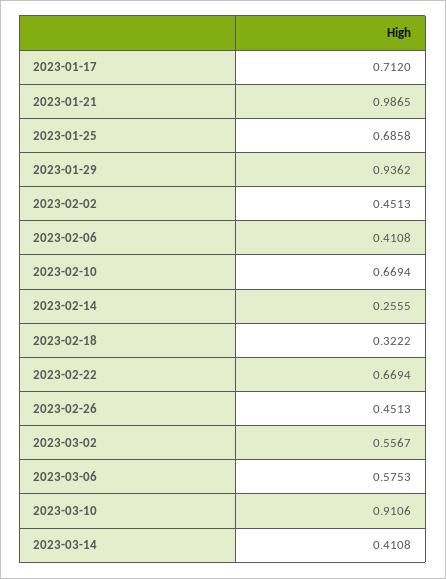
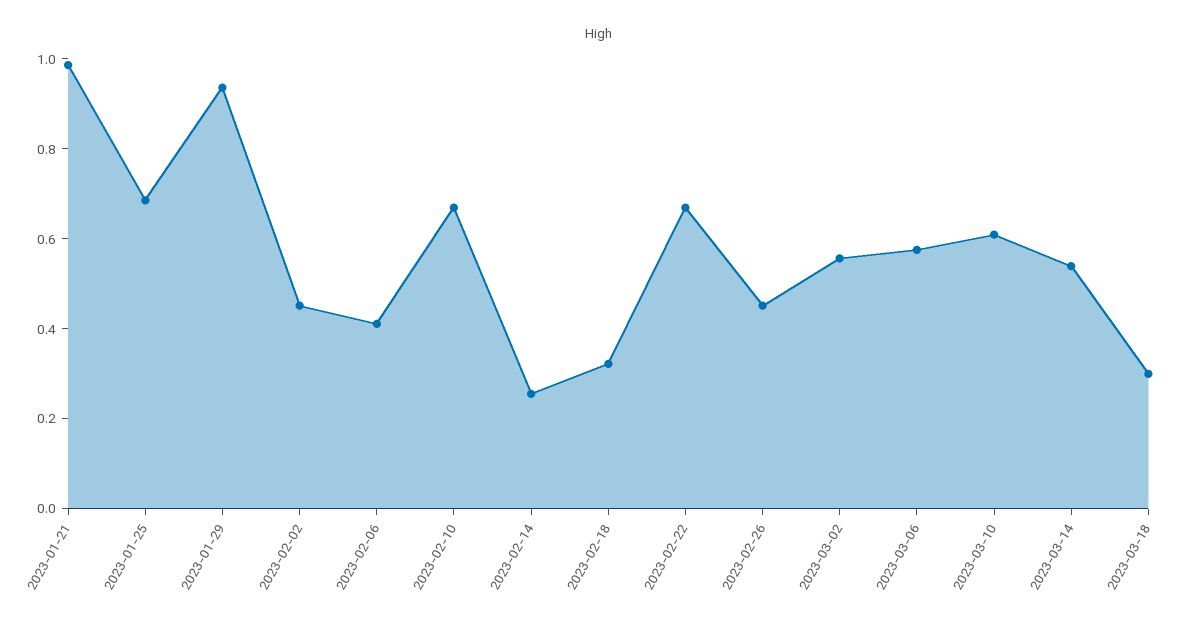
2023-01-17: 0.712 -> none
2023-03-10: 0.9106 -> 0.6
2023-03-14: 0.4108 -> 0.55
2023-03-18: none -> 0.3

